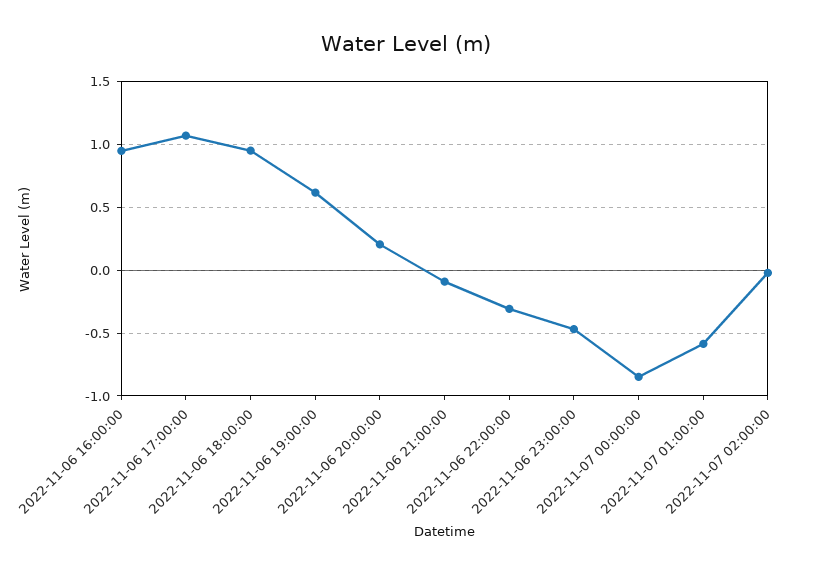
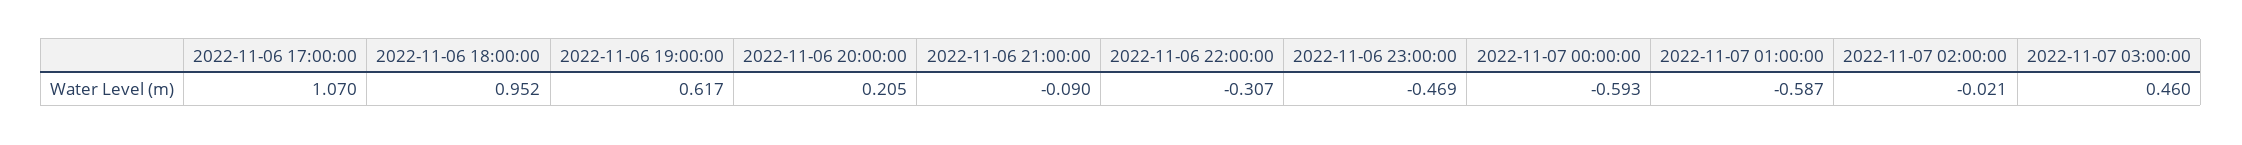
2022-11-06 16:00:00: 0.95 -> none
2022-11-07 00:00:00: -0.85 -> -0.593
2022-11-07 03:00:00: none -> 0.46

